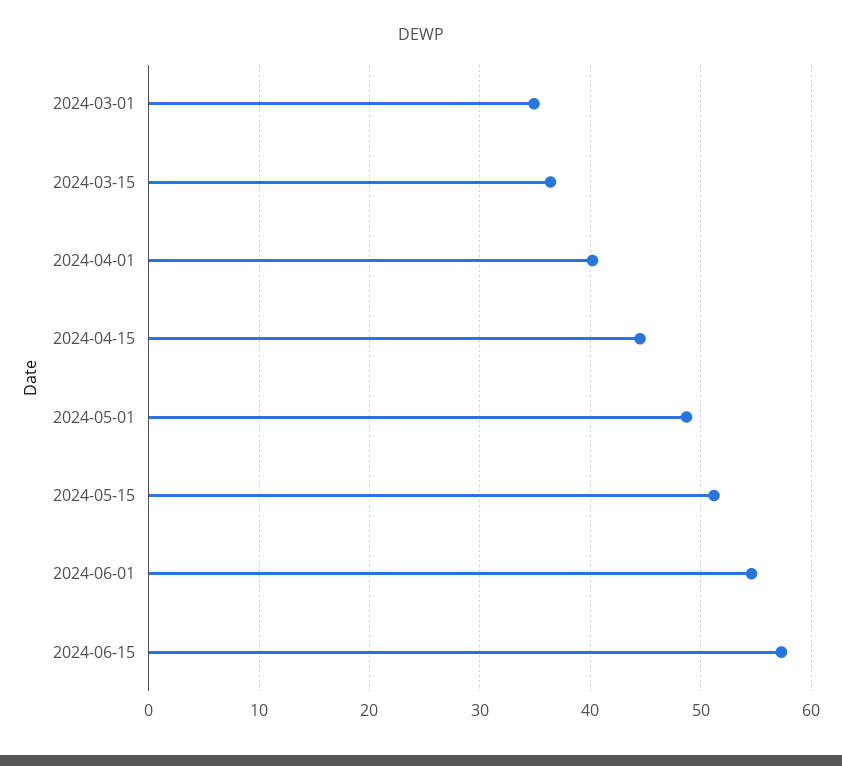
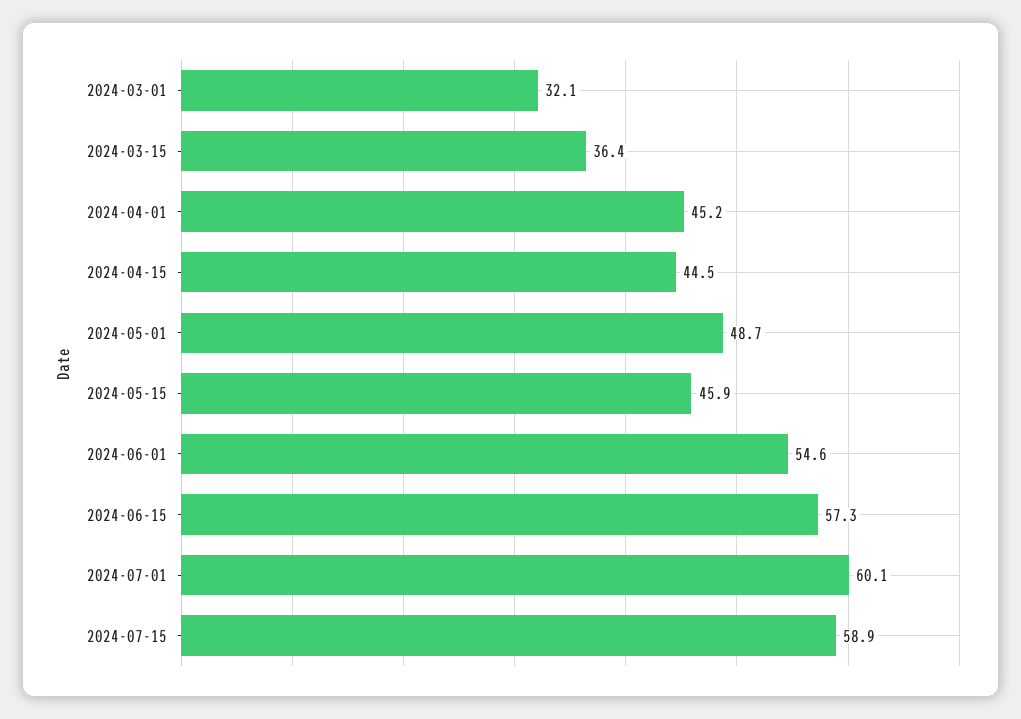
2024-03-01: 35 -> 32.1
2024-04-01: 40 -> 45.2
2024-05-15: 51 -> 45.9
2024-07-01: none -> 60.1
2024-07-15: none -> 58.9

